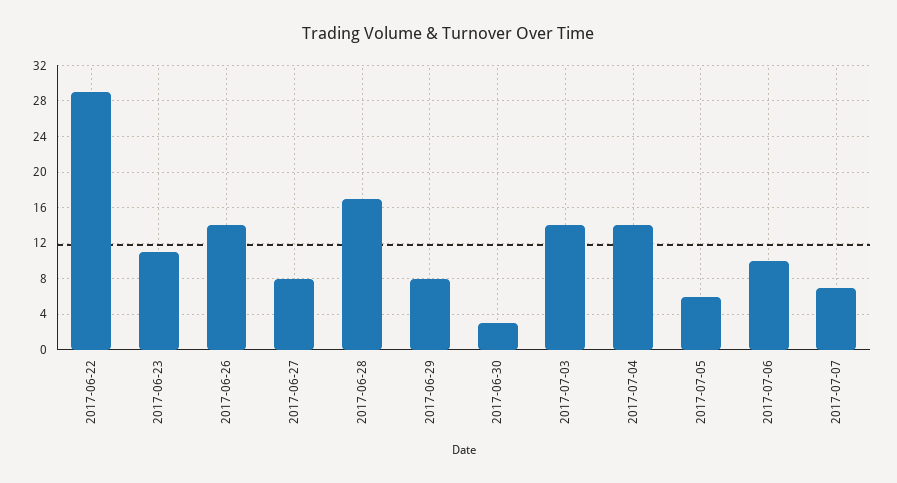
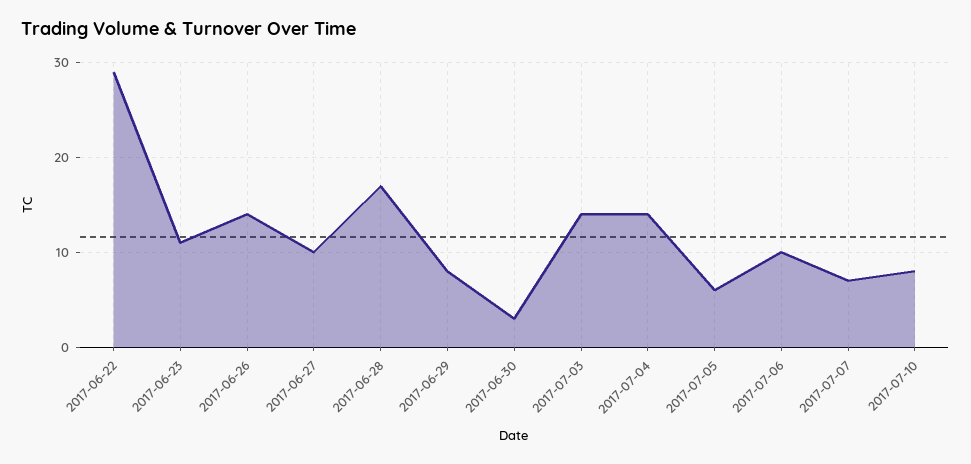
2017-06-27: 8 -> 10
2017-07-10: none -> 8

